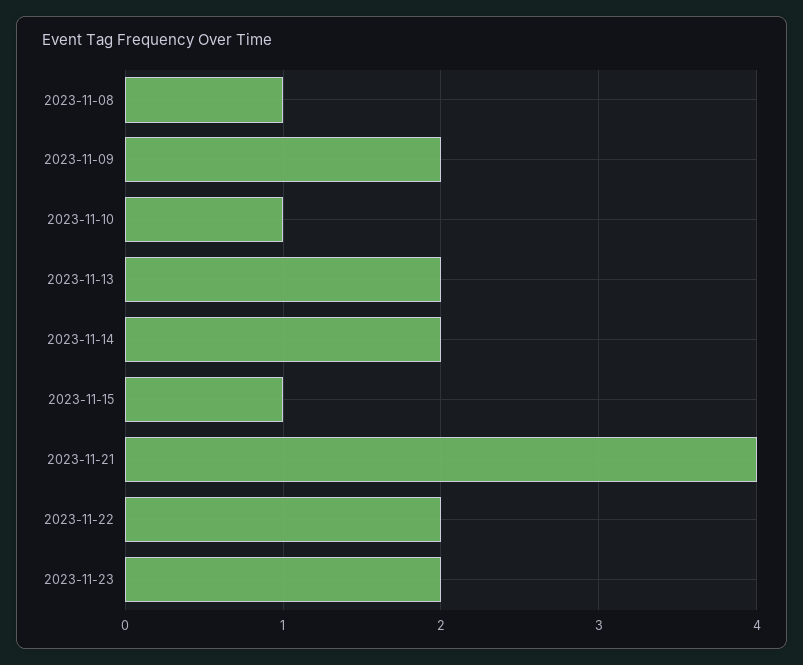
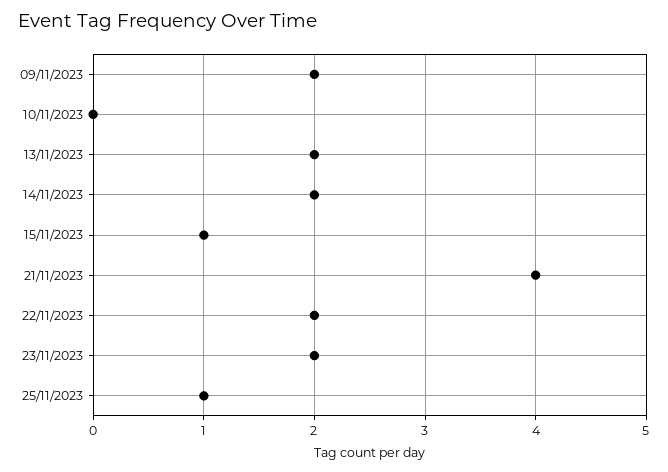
2023-11-08: 1 -> none
2023-11-10: 1 -> 0
25/11/2023: none -> 1

